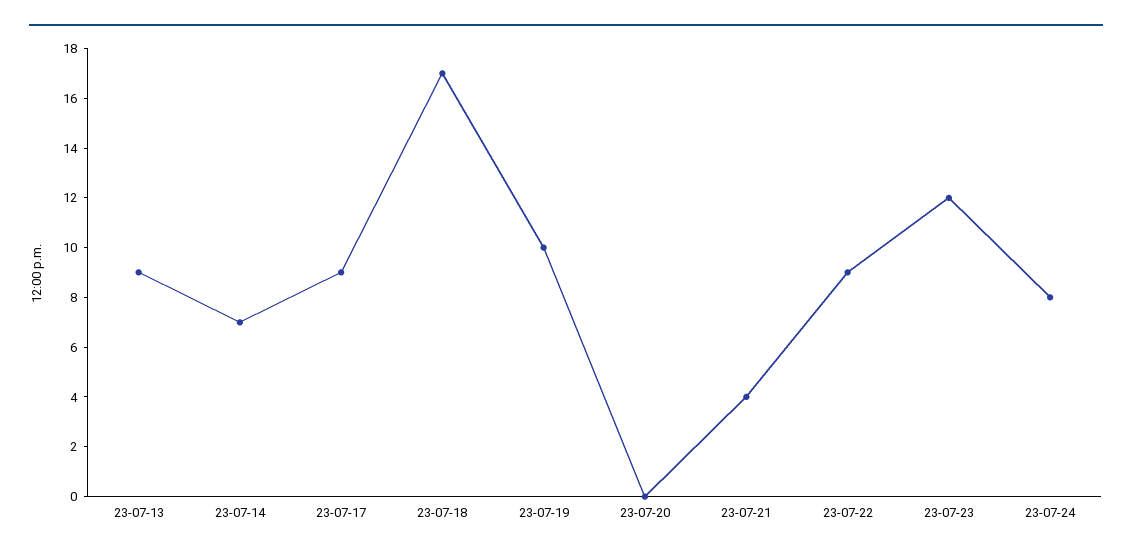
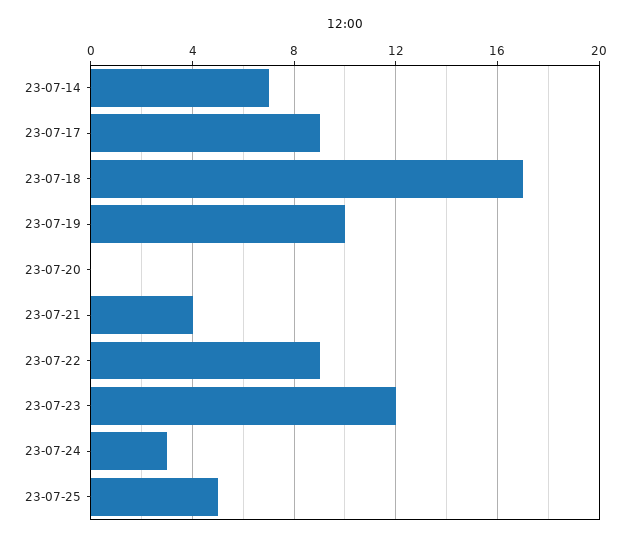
23-07-13: 9 -> none
23-07-24: 8 -> 3
23-07-25: none -> 5

